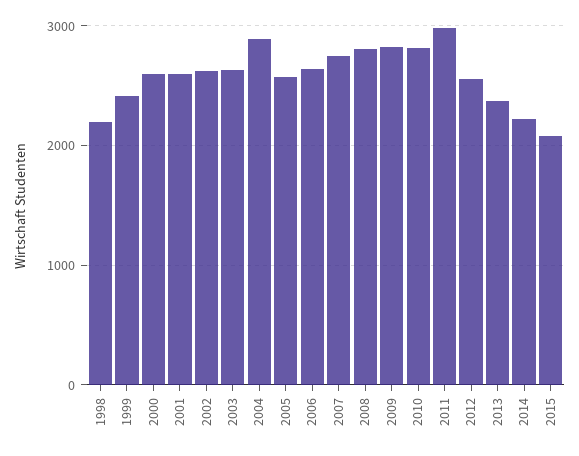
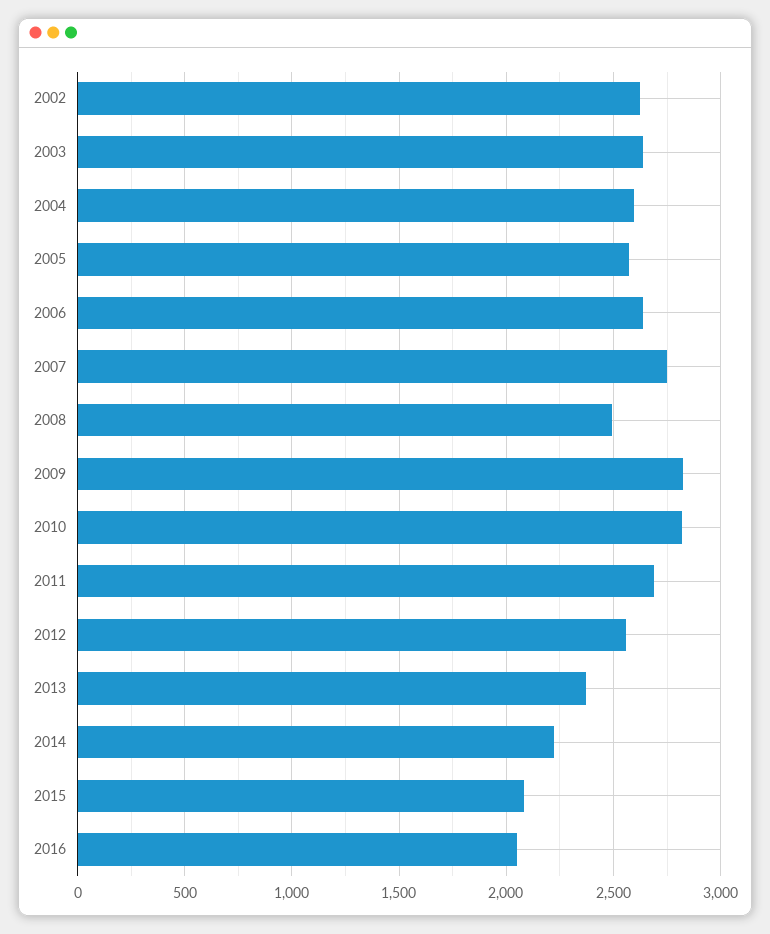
1998: 2200 -> none
1999: 2400 -> none
2000: 2600 -> none
2001: 2600 -> none
2004: 2900 -> 2600
2008: 2800 -> 2500
2011: 3000 -> 2700
2016: none -> 2050

